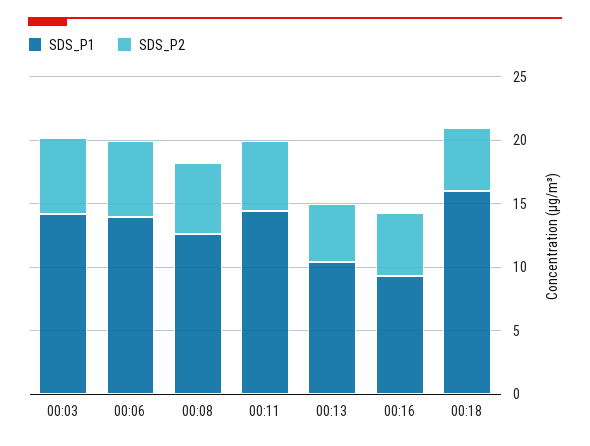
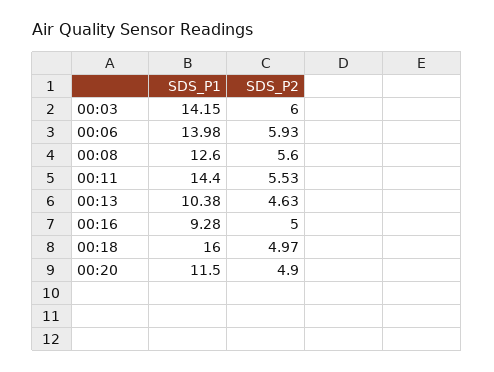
SDS_P1, 00:20: none -> 11.5
SDS_P2, 00:20: none -> 4.9

